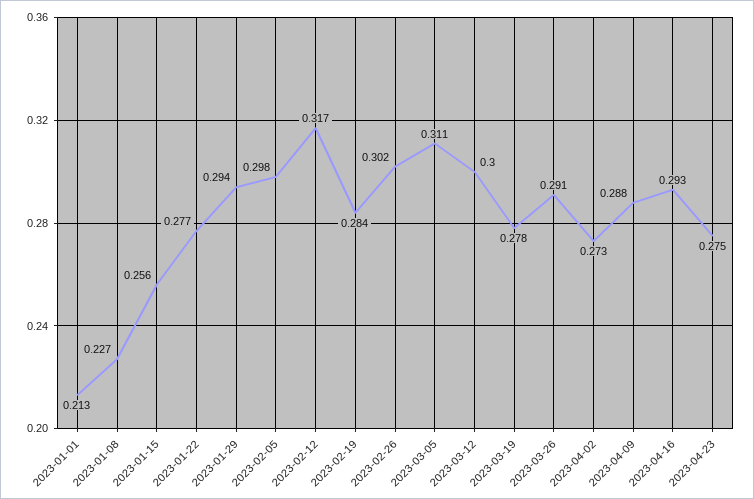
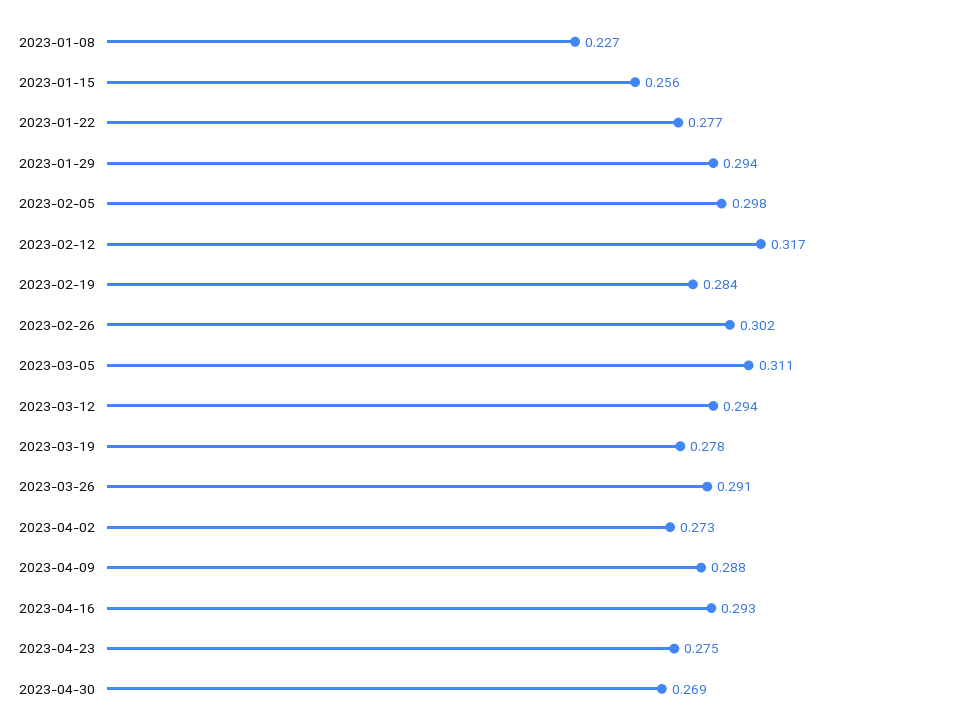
2023-01-01: 0.213 -> none
2023-03-12: 0.3 -> 0.294
2023-04-30: none -> 0.269

